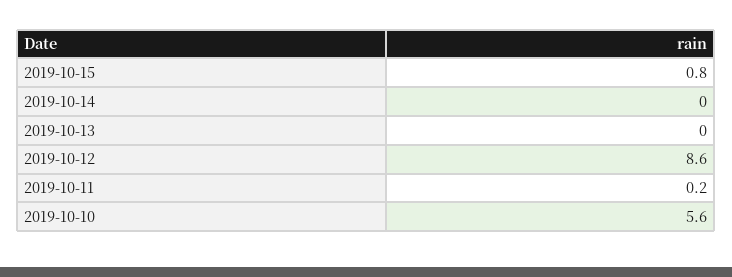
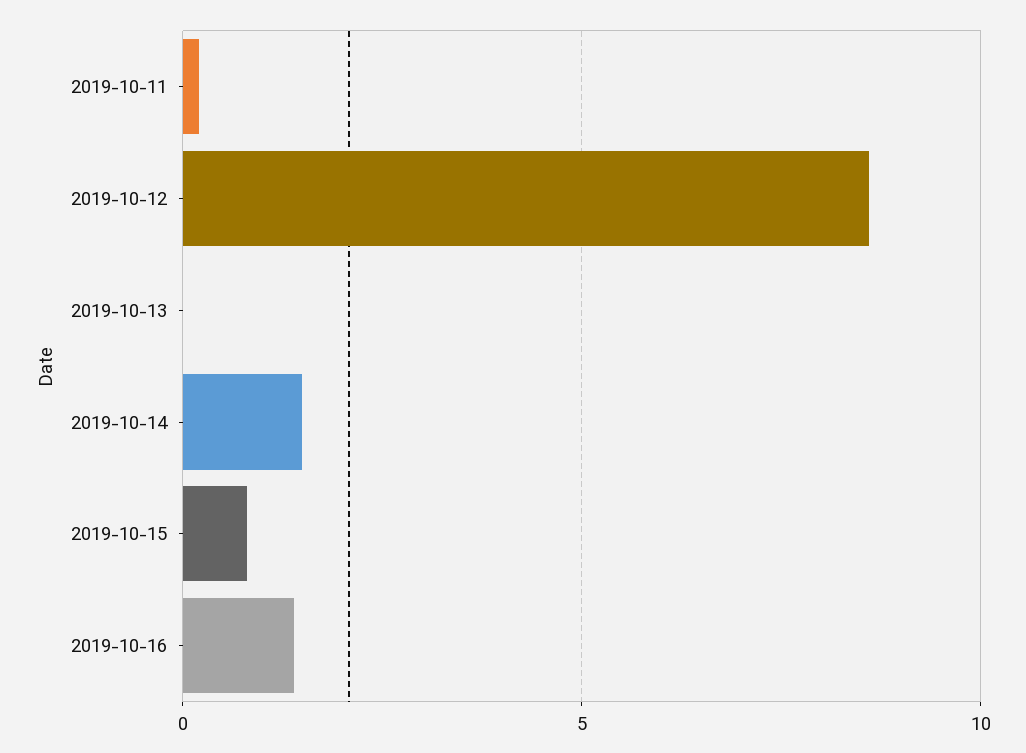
2019-10-14: 0 -> 1.5
2019-10-10: 5.6 -> none
2019-10-16: none -> 1.5

